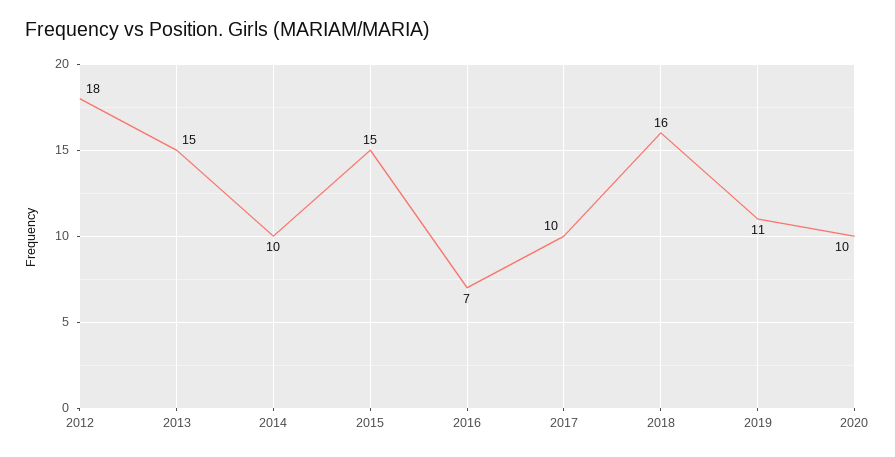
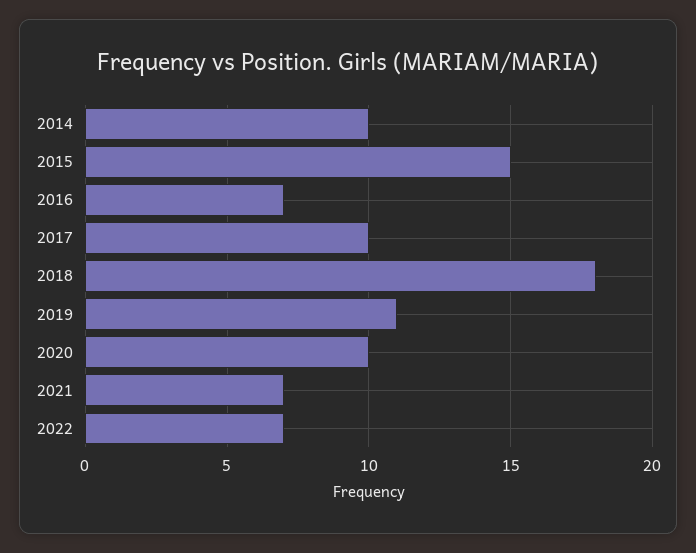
2012: 18 -> none
2013: 15 -> none
2018: 16 -> 18
2021: none -> 7
2022: none -> 7

